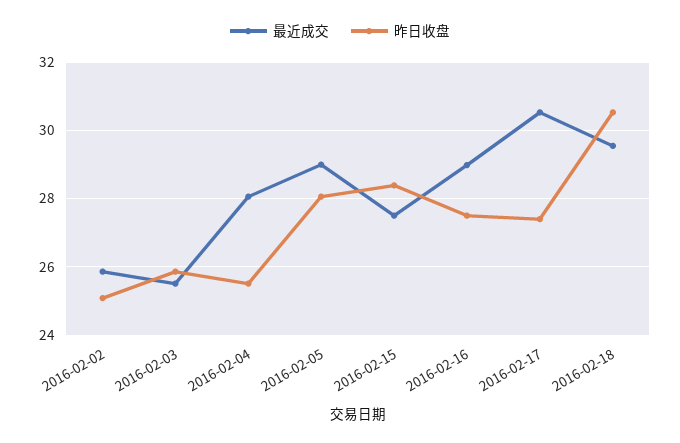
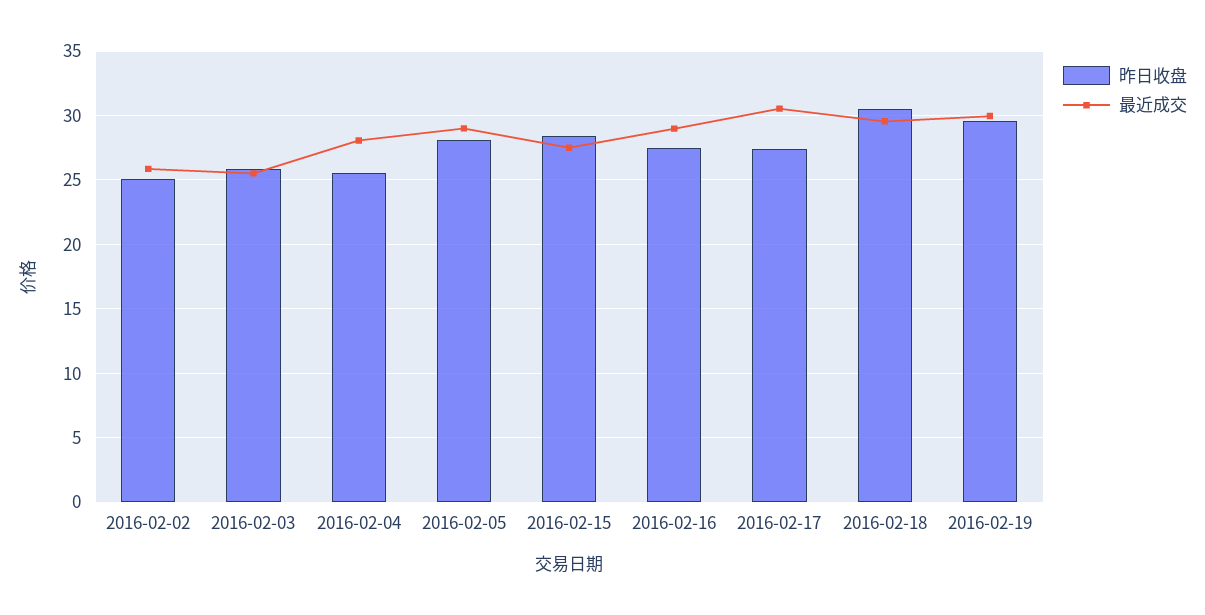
昨日收盘, 2016-02-19: none -> 29.5
最近成交, 2016-02-19: none -> 30

